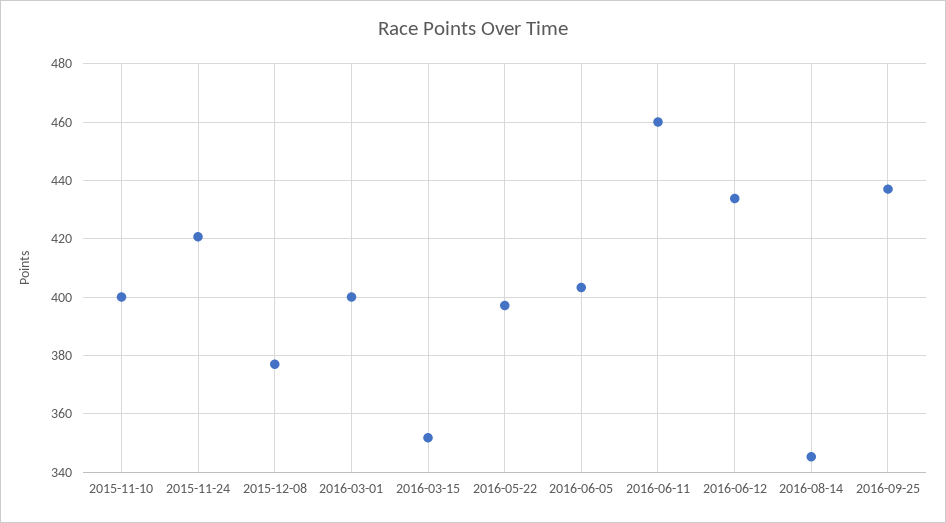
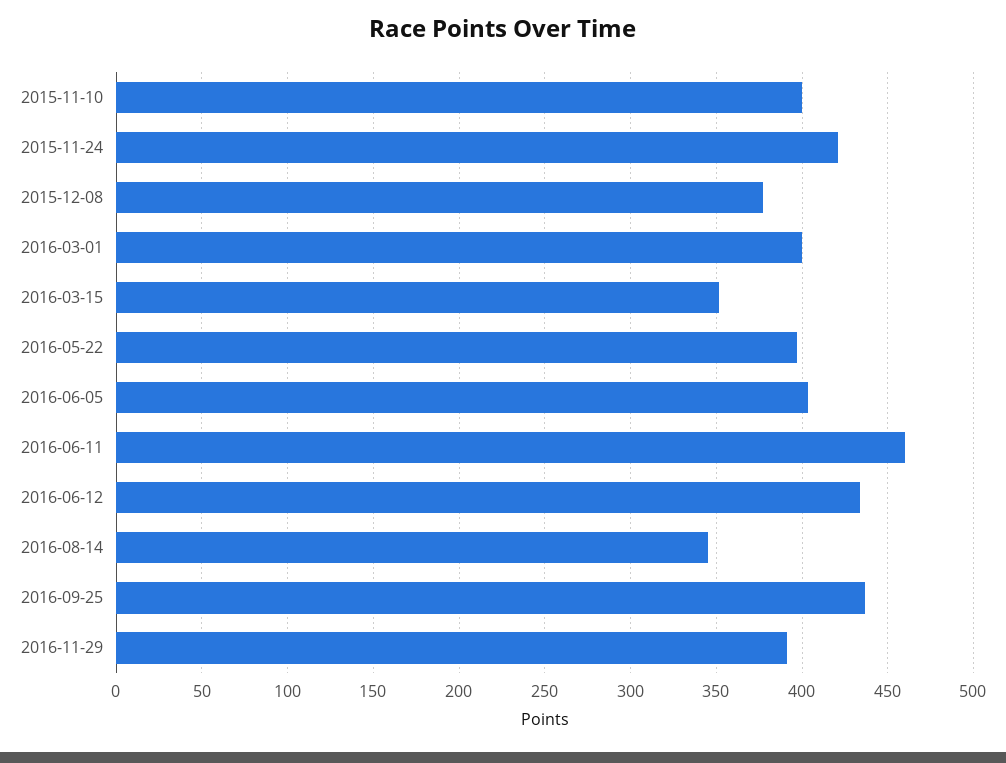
2016-11-29: none -> 390

